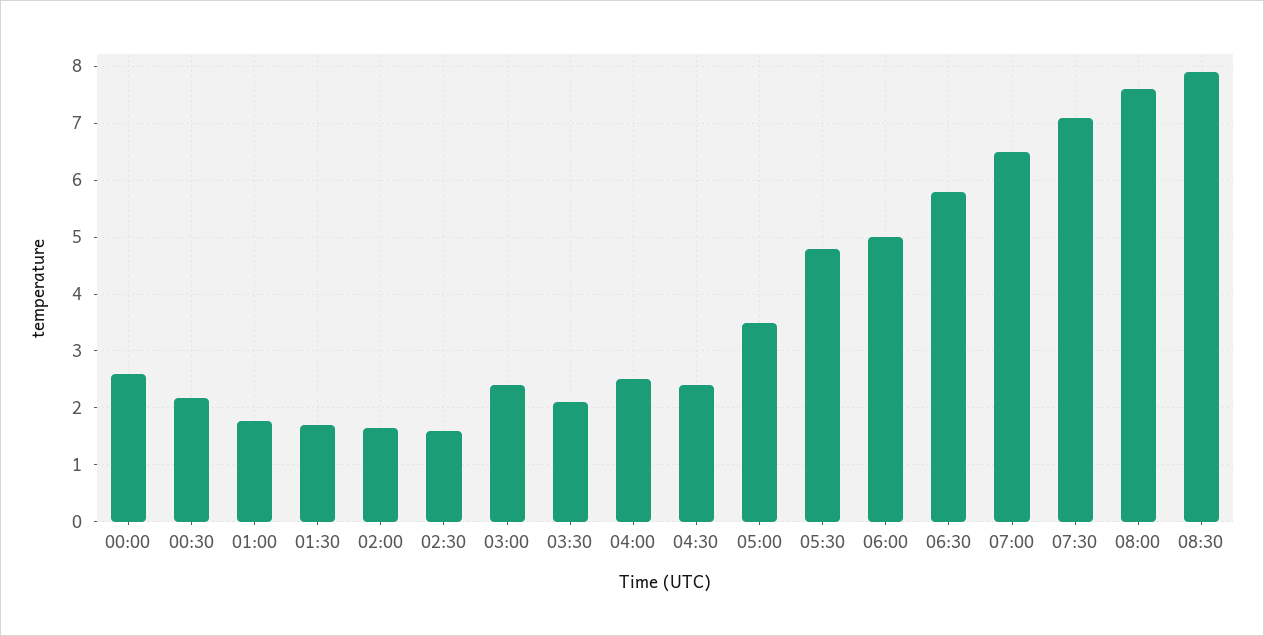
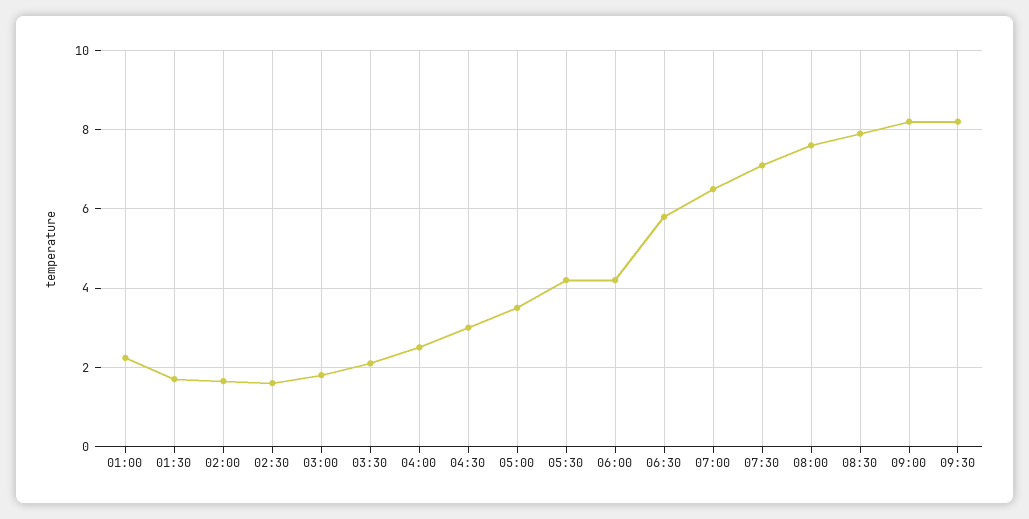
00:00: 2.6 -> none
00:30: 2.2 -> none
01:00: 1.8 -> 2.2
03:00: 2.4 -> 1.8
04:30: 2.4 -> 3
05:30: 4.8 -> 4.2
06:00: 5 -> 4.2
09:00: none -> 8.2
09:30: none -> 8.2

